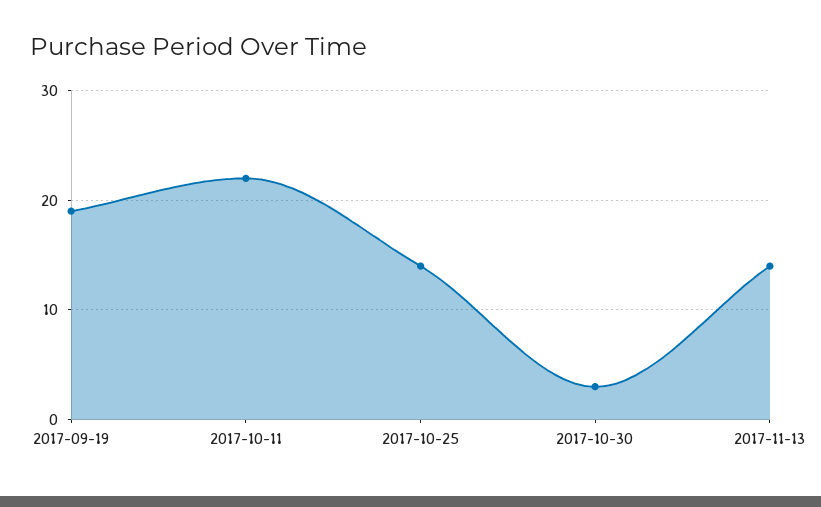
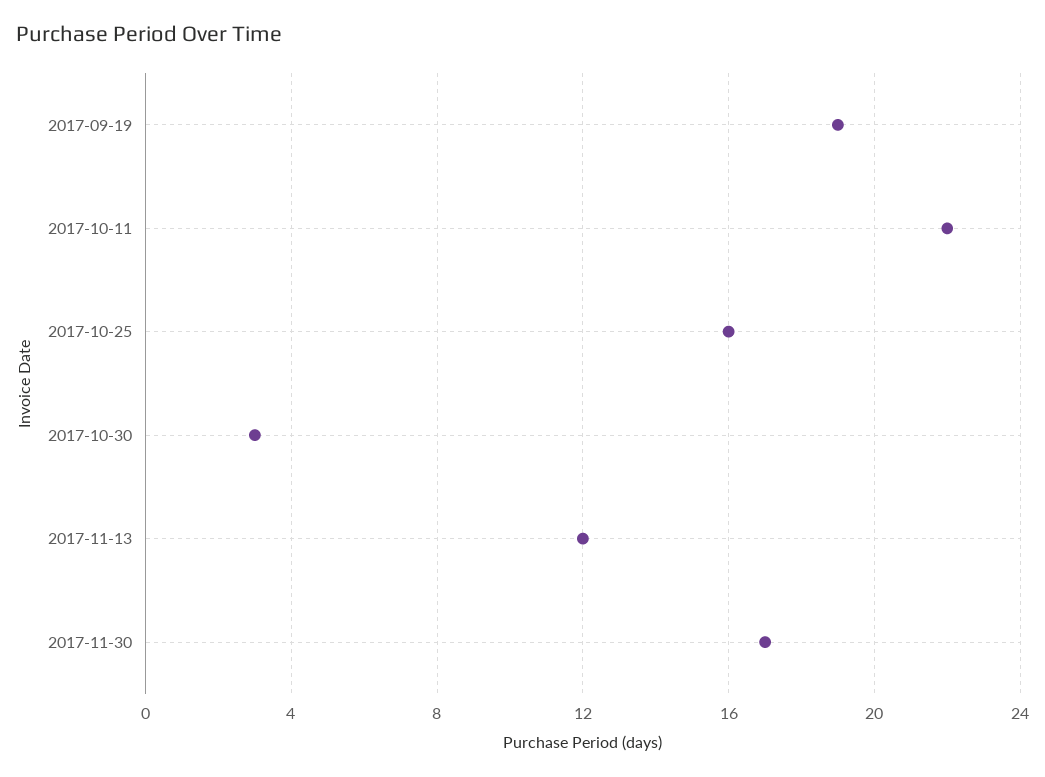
2017-10-25: 14 -> 16
2017-11-13: 14 -> 12
2017-11-30: none -> 17

